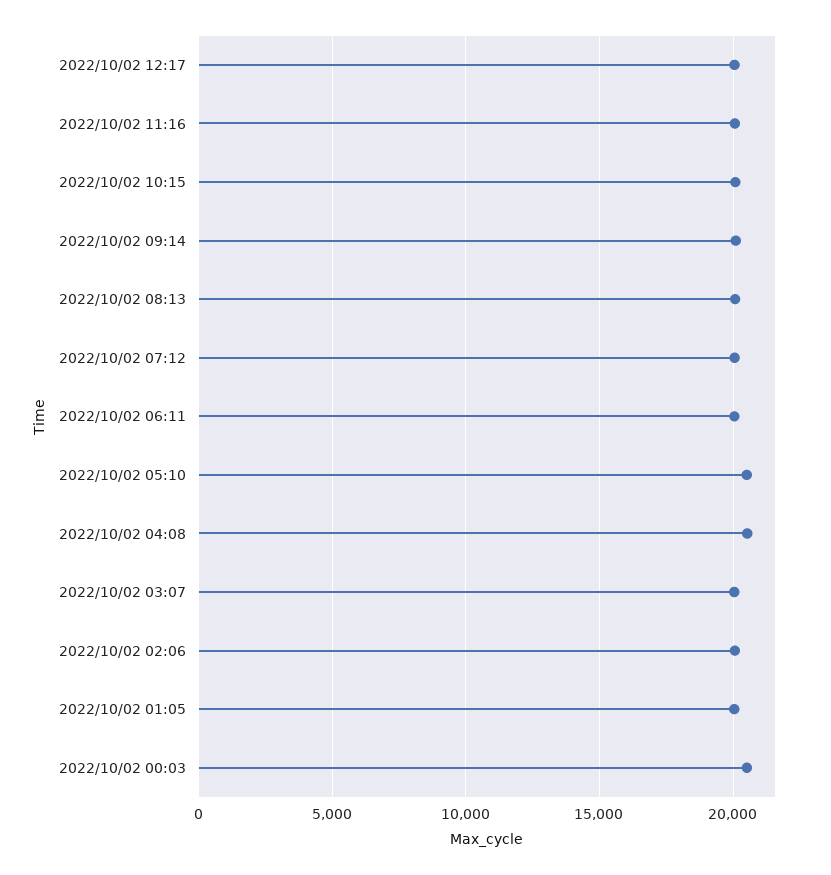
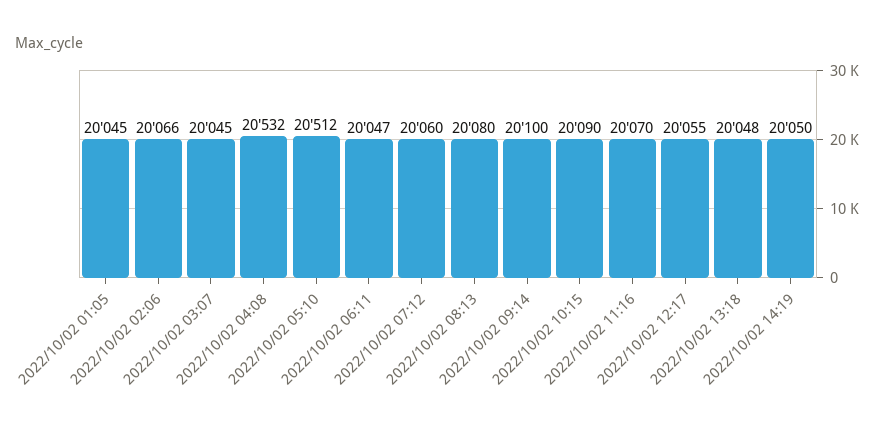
2022/10/02 00:03: 20500 -> none
2022/10/02 13:18: none -> 20048
2022/10/02 14:19: none -> 20050

